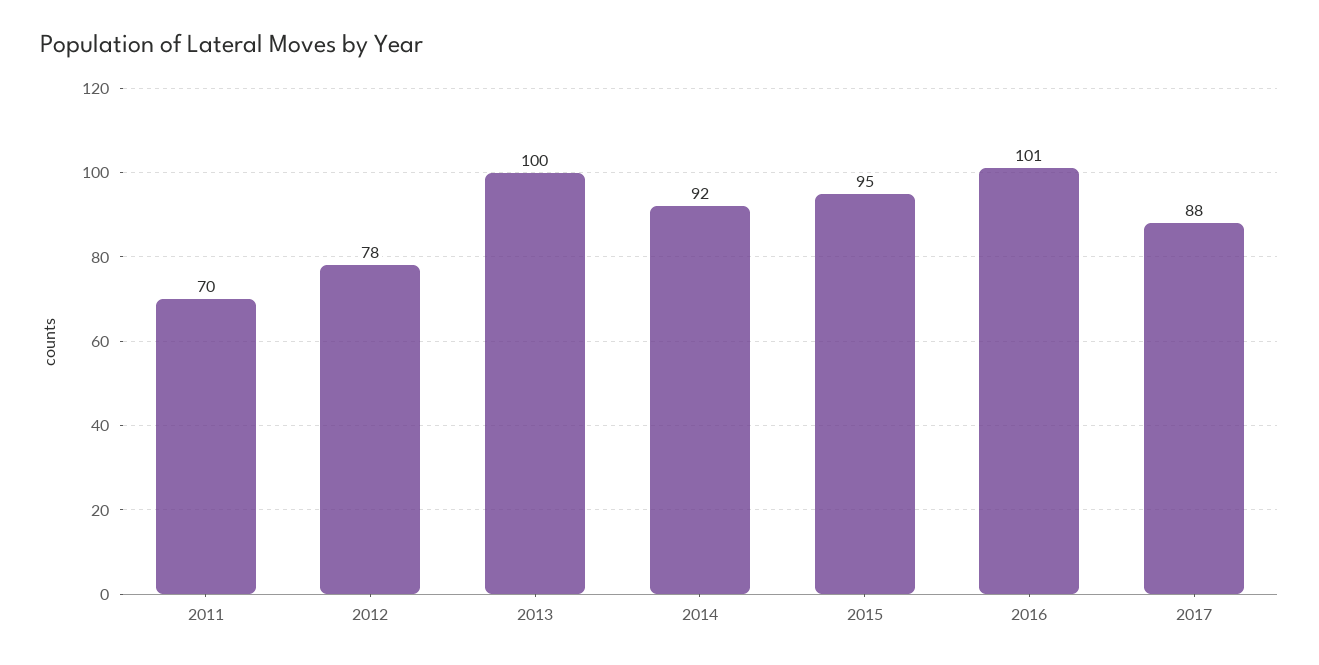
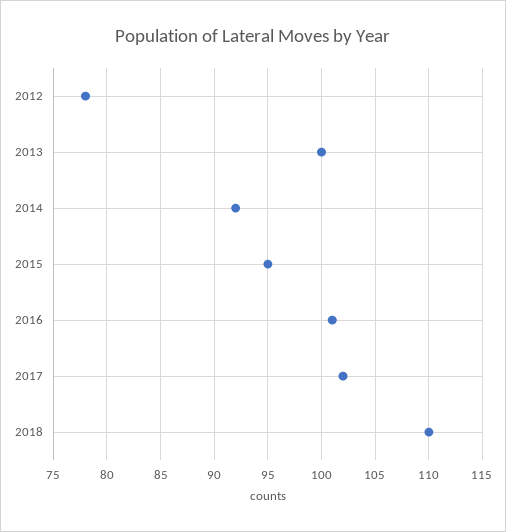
2011: 70 -> none
2017: 88 -> 102
2018: none -> 110

